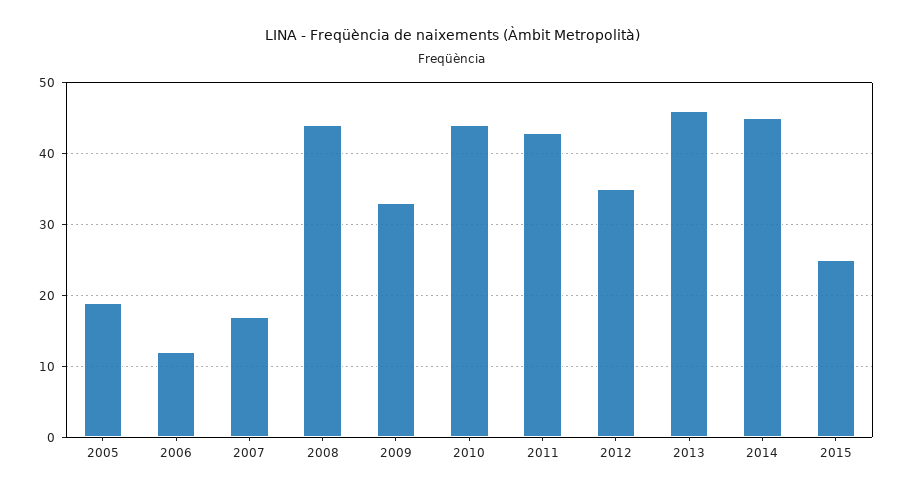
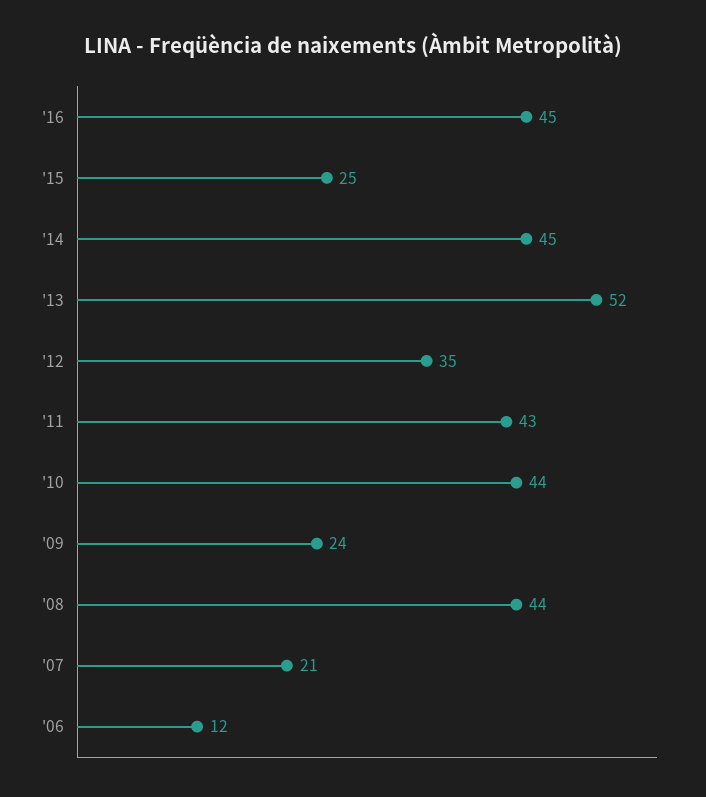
2005: 19 -> none
2007: 17 -> 21
2009: 33 -> 24
2013: 46 -> 52
'16: none -> 45

